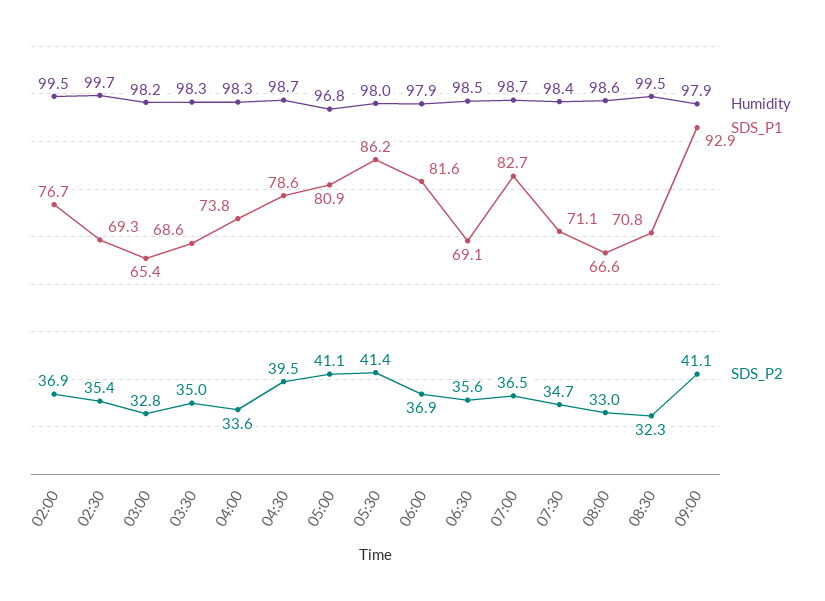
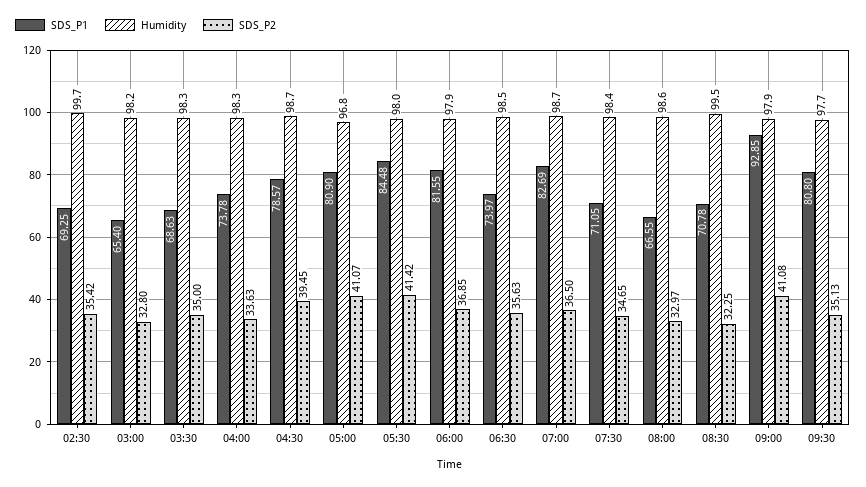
Humidity, 02:00: 99.5 -> none
SDS_P1, 02:00: 76.7 -> none
SDS_P2, 02:00: 36.9 -> none
SDS_P1, 05:30: 86.2 -> 84.48
SDS_P1, 06:30: 69.1 -> 73.97
SDS_P1, 09:30: none -> 80.8
Humidity, 09:30: none -> 97.7
SDS_P2, 09:30: none -> 35.13

